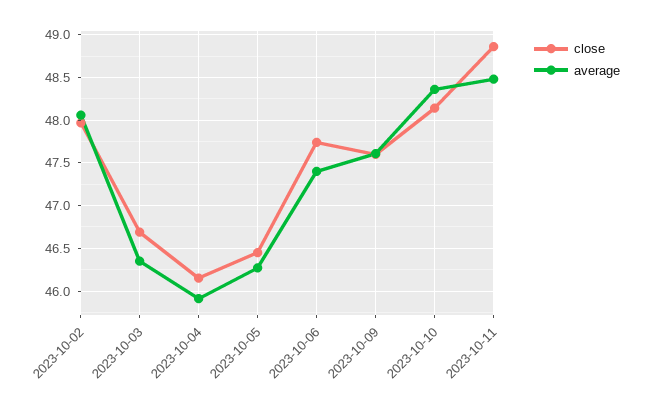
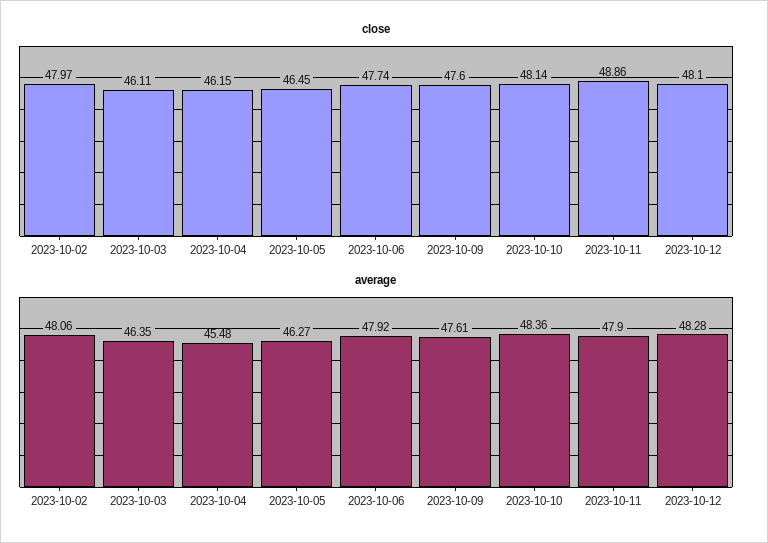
close, 2023-10-03: 46.7 -> 46.11
average, 2023-10-04: 45.9 -> 45.48
average, 2023-10-06: 47.4 -> 47.92
average, 2023-10-11: 48.5 -> 47.9
close, 2023-10-12: none -> 48.1
average, 2023-10-12: none -> 48.28

